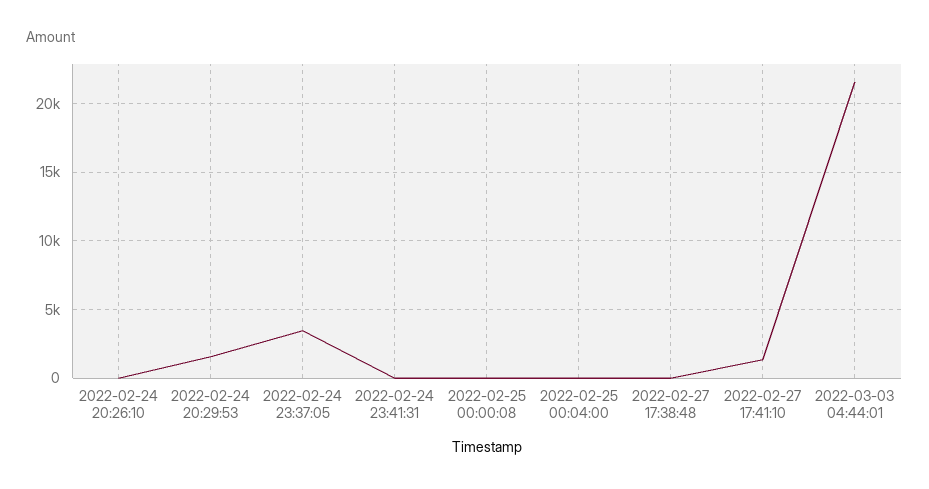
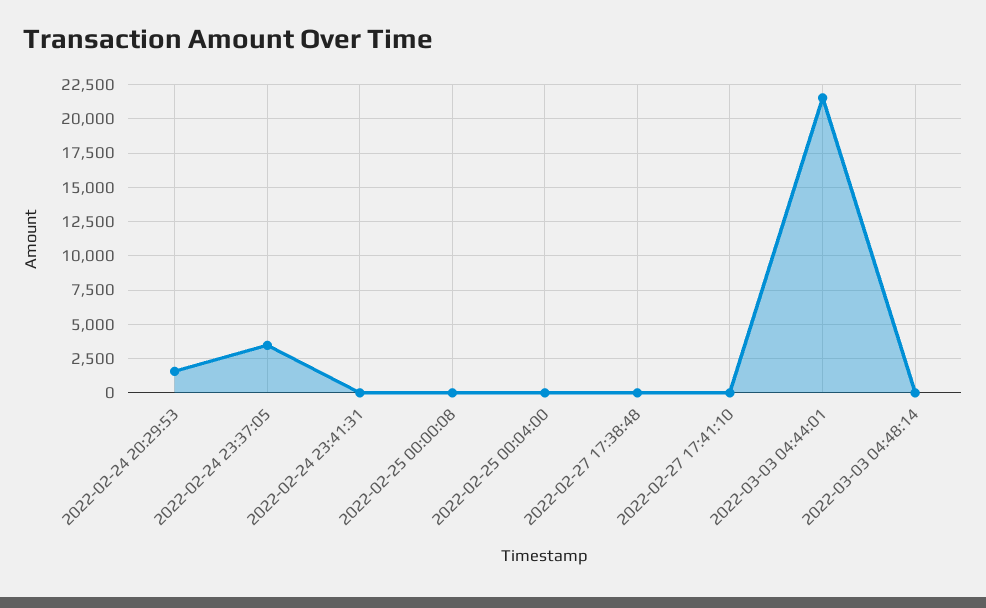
2022-02-24 20:26:10: 0 -> none
2022-02-27 17:41:10: 1500 -> 0
2022-03-03 04:48:14: none -> 0

